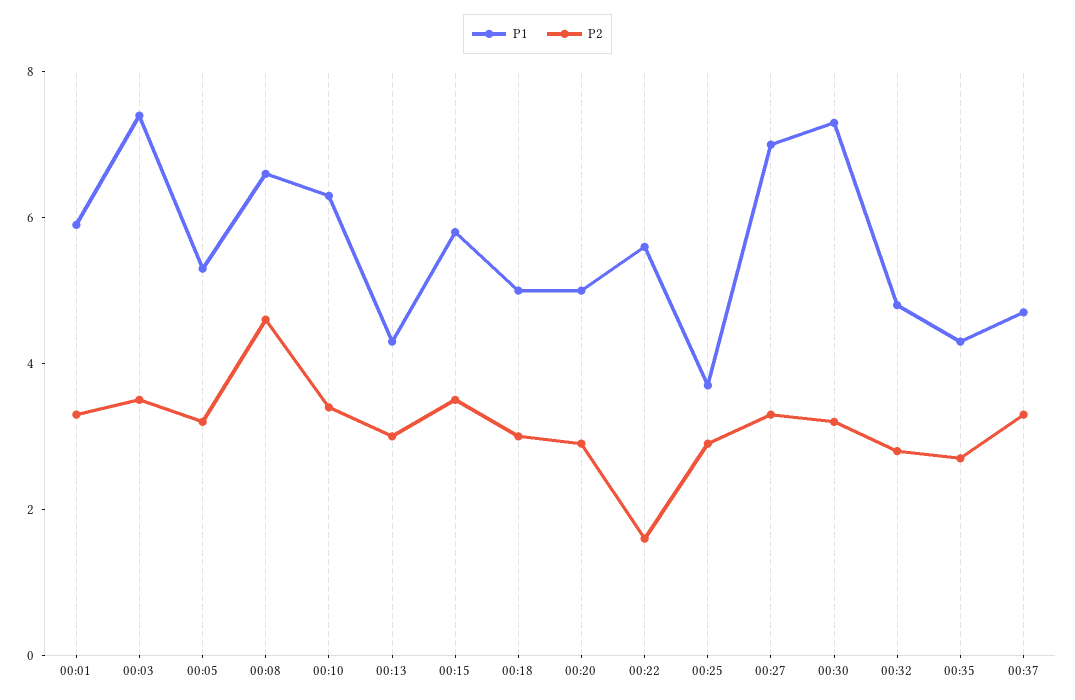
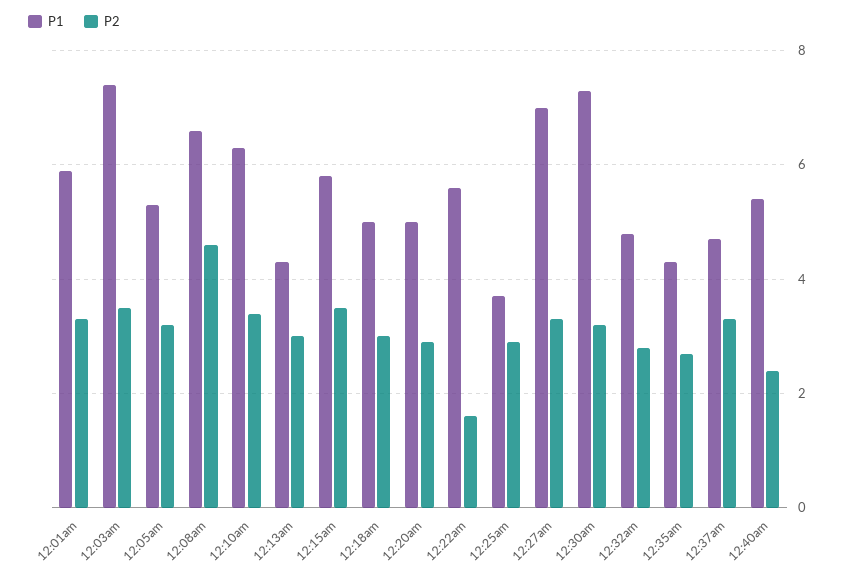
P1, 12:40am: none -> 5.5
P2, 12:40am: none -> 2.5

